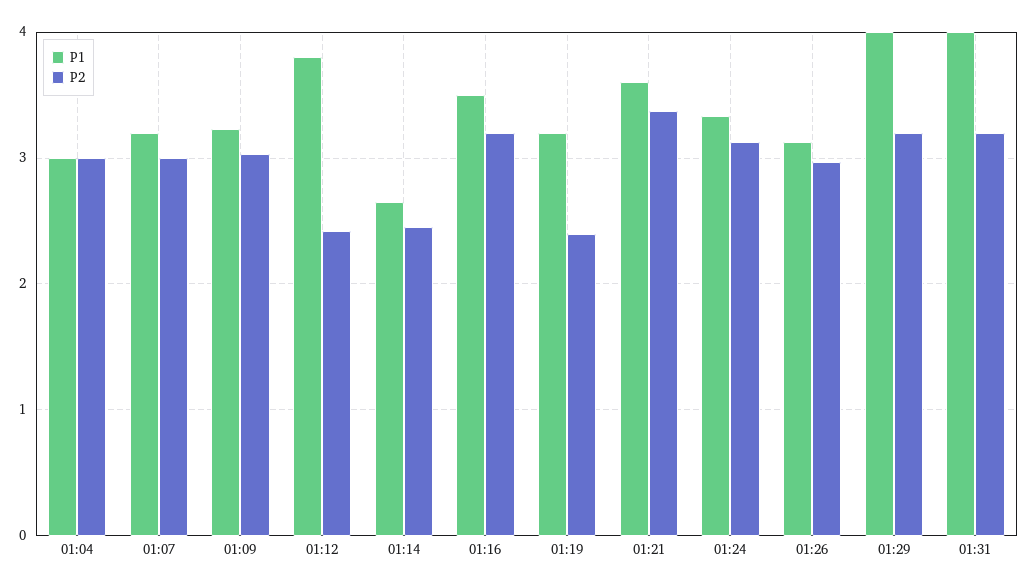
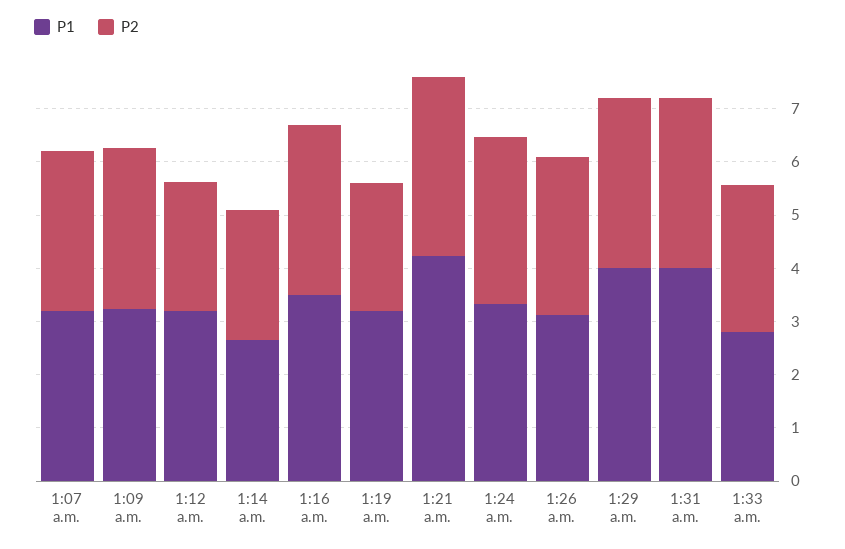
P1, 01:04: 3 -> none
P2, 01:04: 3 -> none
P1, 01:12: 3.8 -> 3.2
P1, 01:21: 3.6 -> 4.2
P1, 1:33 a.m.: none -> 2.8
P2, 1:33 a.m.: none -> 2.8

